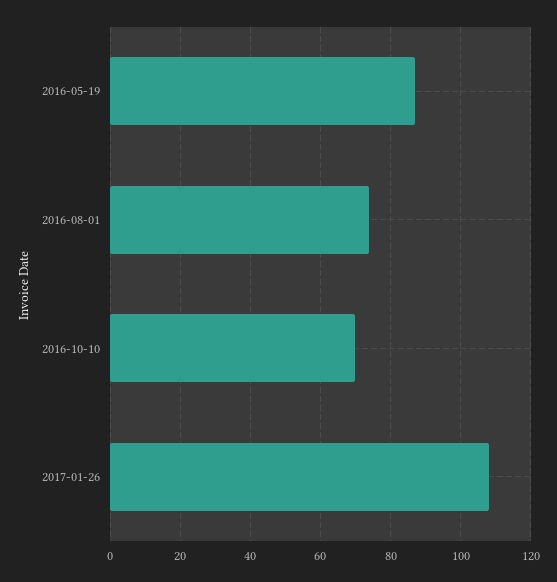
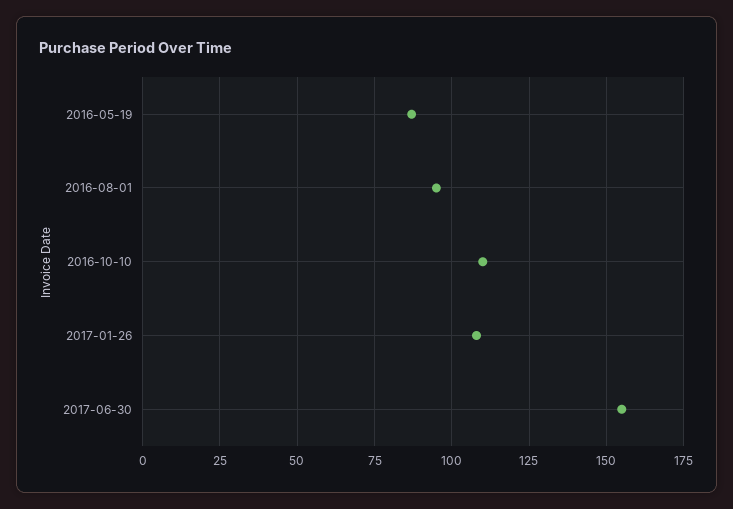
2016-08-01: 75 -> 95
2016-10-10: 70 -> 110
2017-06-30: none -> 155

